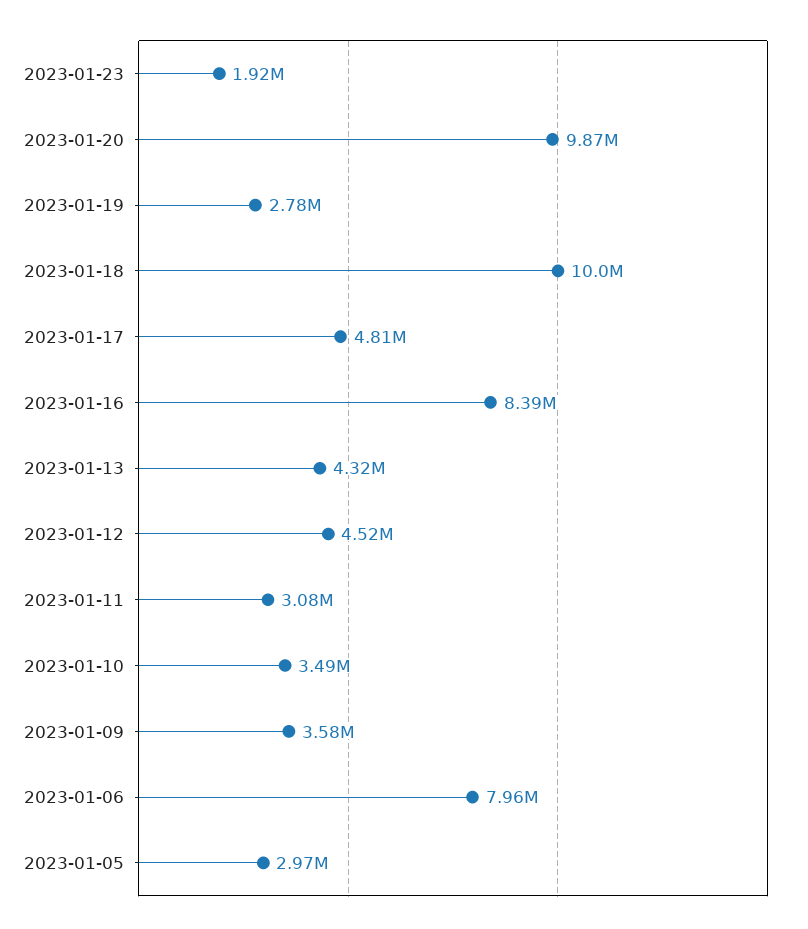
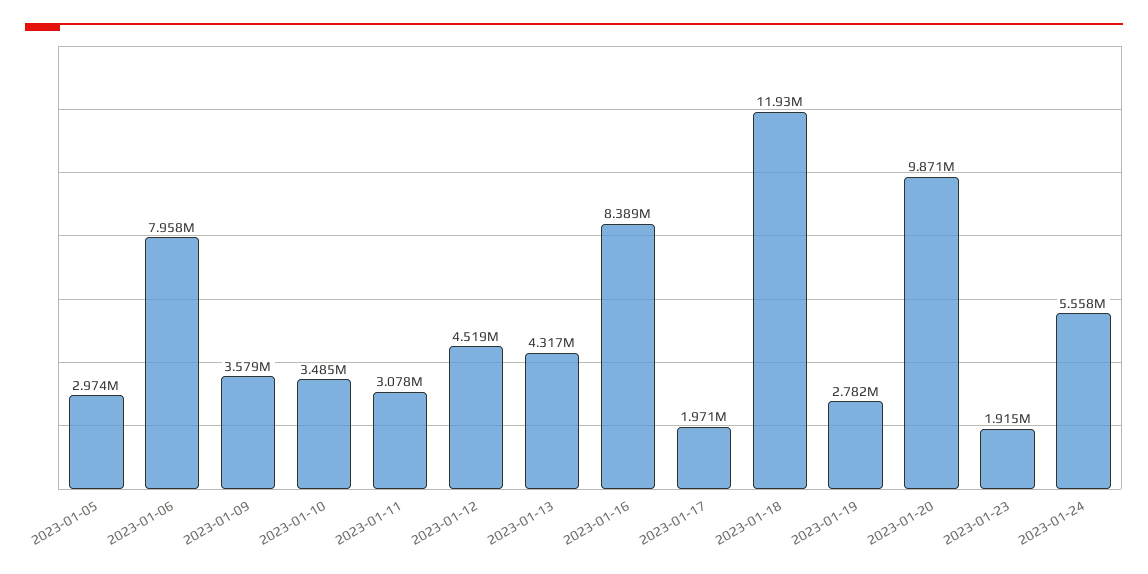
2023-01-18: 10000000 -> 11930000
2023-01-17: 4810000 -> 1971000
2023-01-24: none -> 5558000

